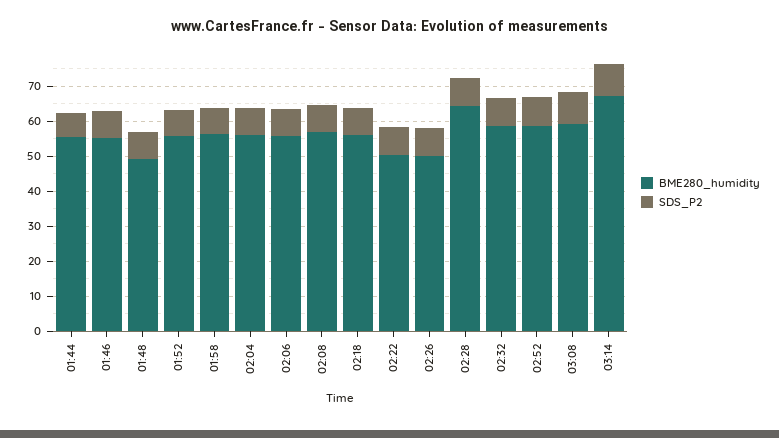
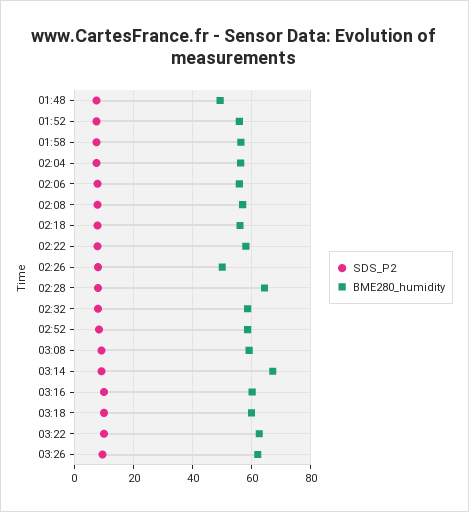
BME280_humidity, 01:44: 55 -> none
SDS_P2, 01:44: 7.5 -> none
BME280_humidity, 01:46: 55 -> none
SDS_P2, 01:46: 7.5 -> none
BME280_humidity, 02:22: 50 -> 57.5
SDS_P2, 03:16: none -> 10
BME280_humidity, 03:16: none -> 60
SDS_P2, 03:18: none -> 10
BME280_humidity, 03:18: none -> 60
SDS_P2, 03:22: none -> 10
BME280_humidity, 03:22: none -> 62.5
SDS_P2, 03:26: none -> 10
BME280_humidity, 03:26: none -> 62.5

